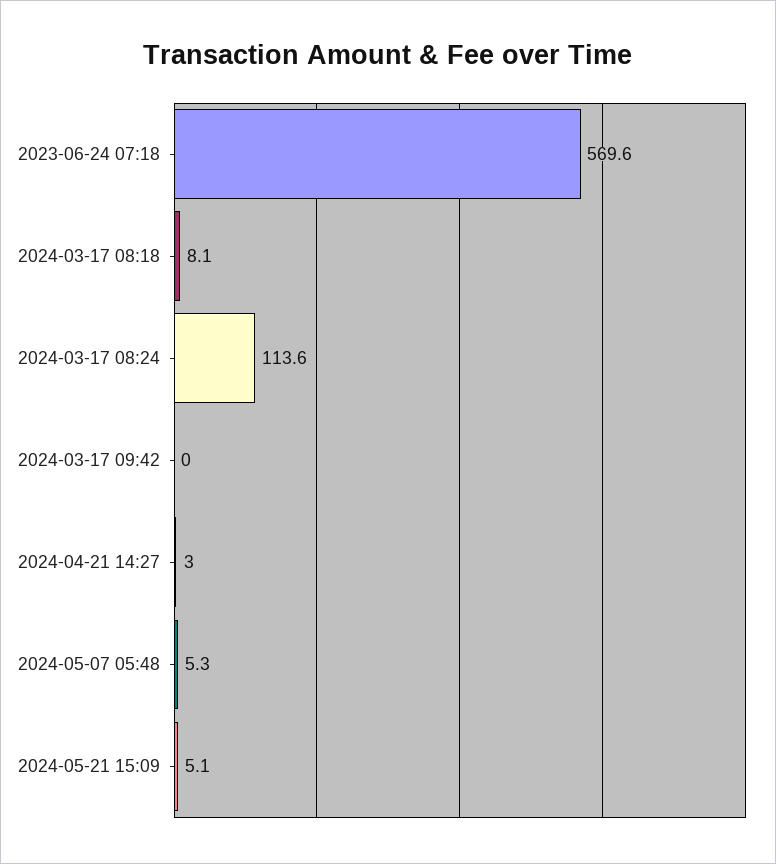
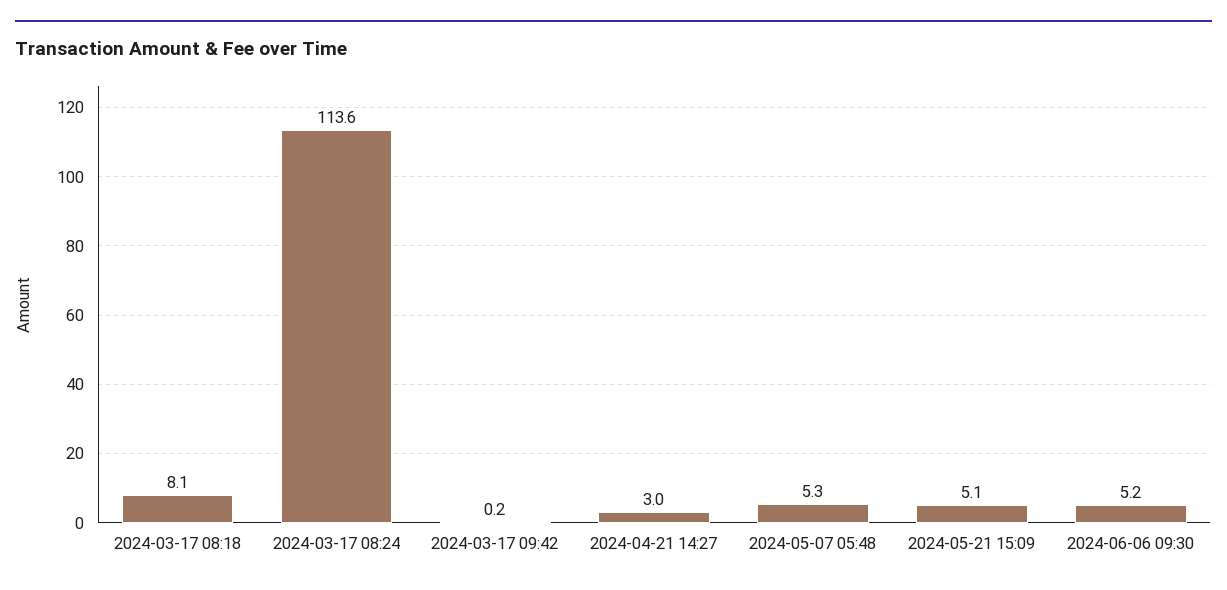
2023-06-24 07:18: 569.6 -> none
2024-03-17 09:42: 0 -> 0.2
2024-06-06 09:30: none -> 5.2

